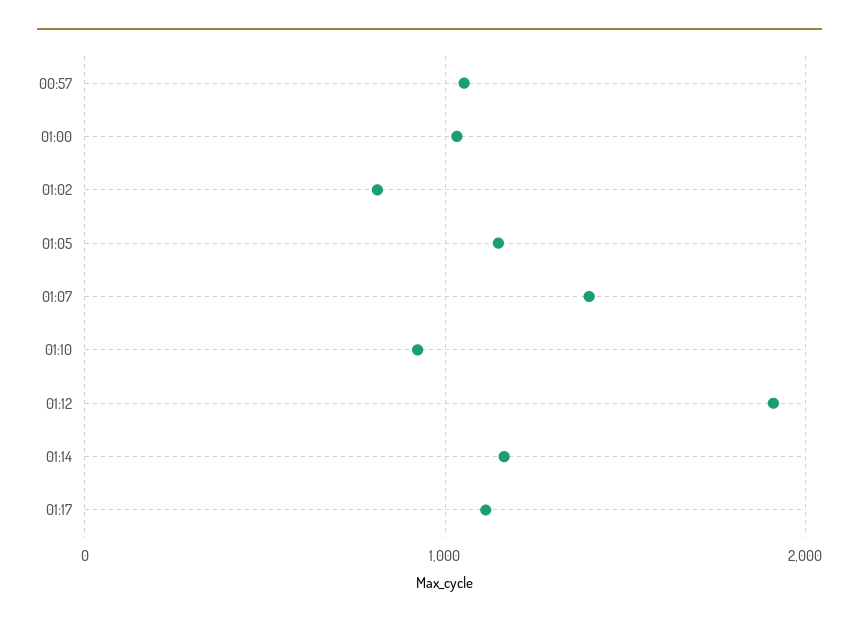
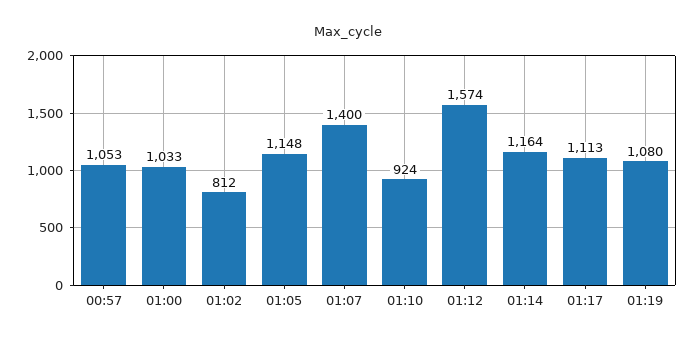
01:12: 1900 -> 1574
01:19: none -> 1080

